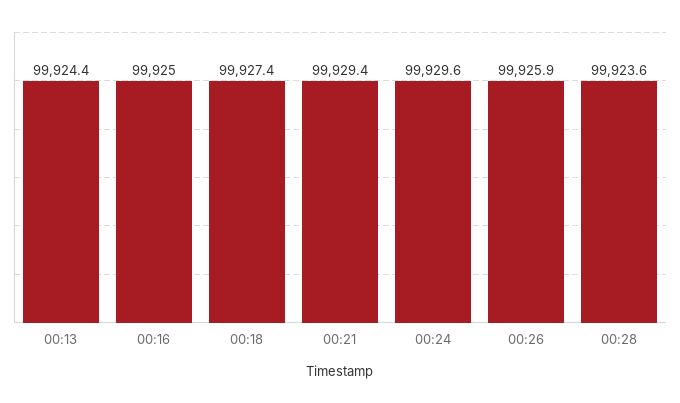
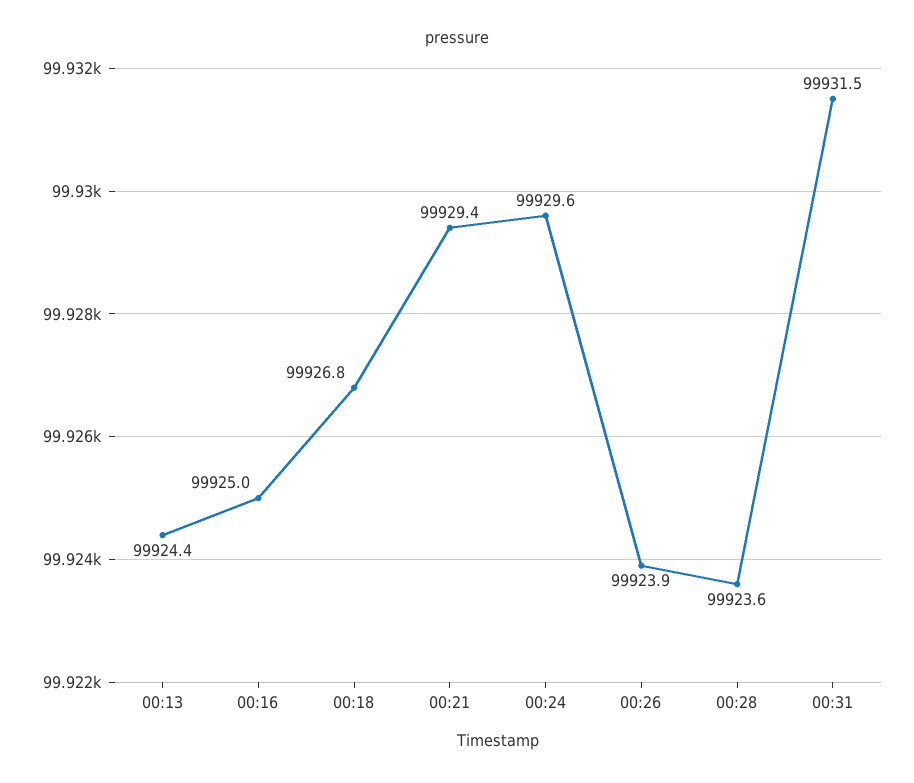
00:18: 99927.4 -> 99926.8
00:26: 99925.9 -> 99923.9
00:31: none -> 99931.5

